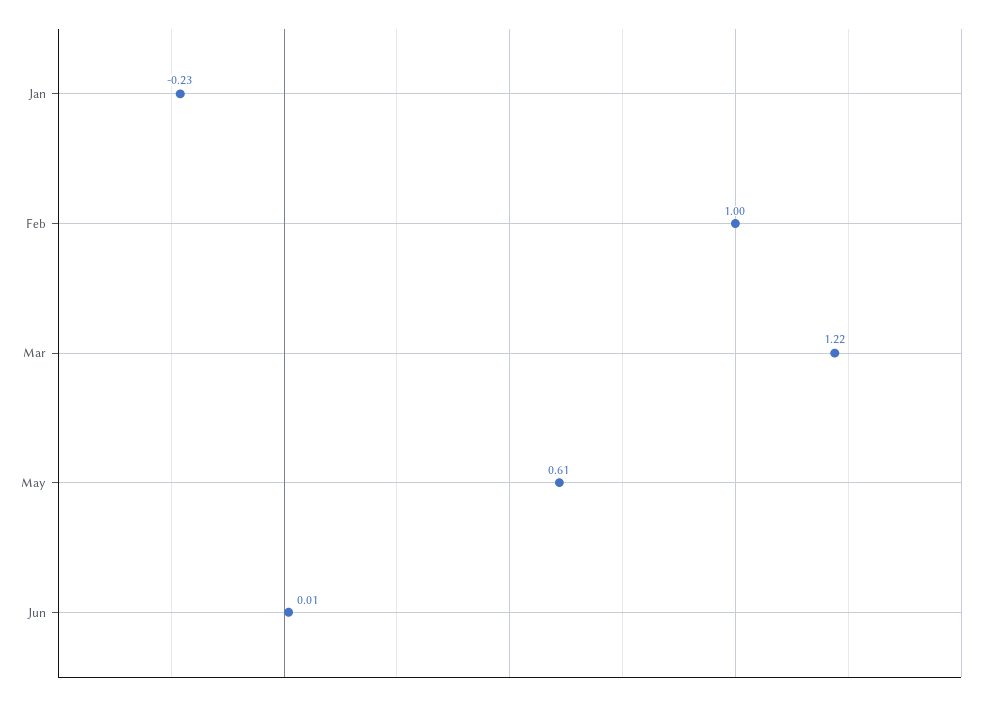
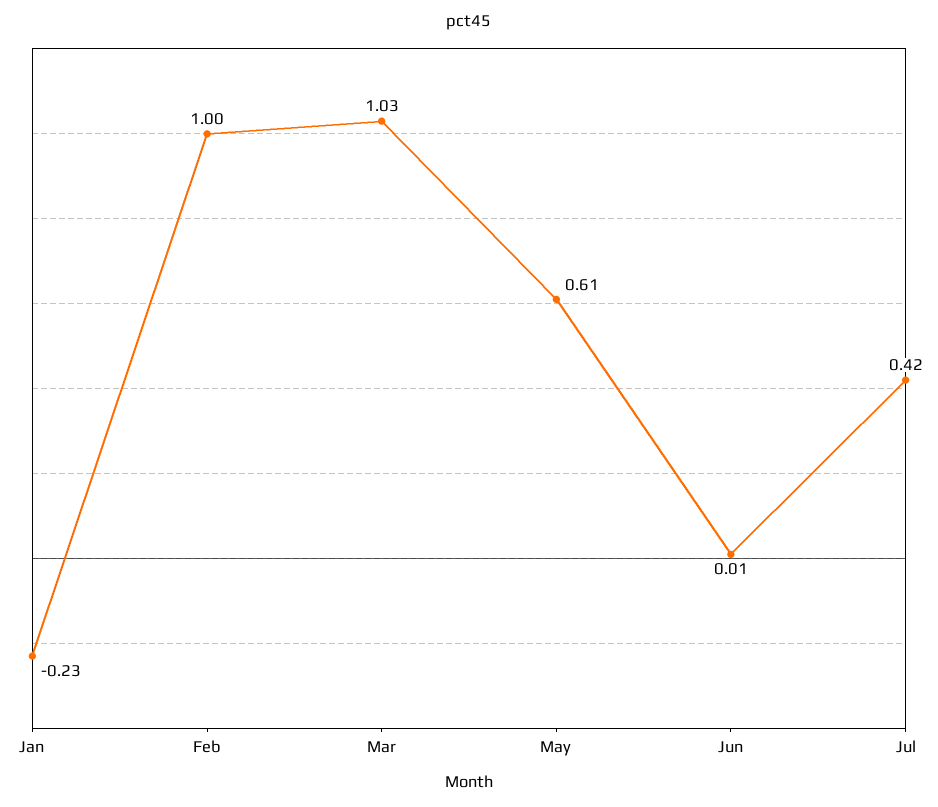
Mar: 1.22 -> 1.03
Jul: none -> 0.42

